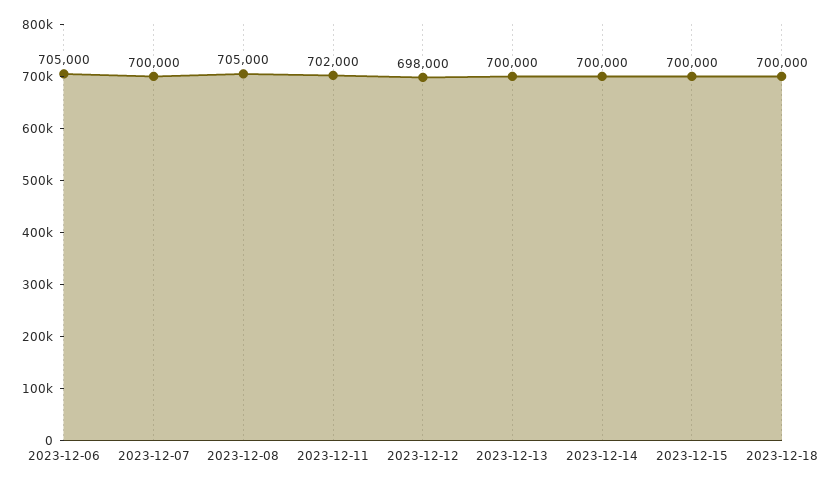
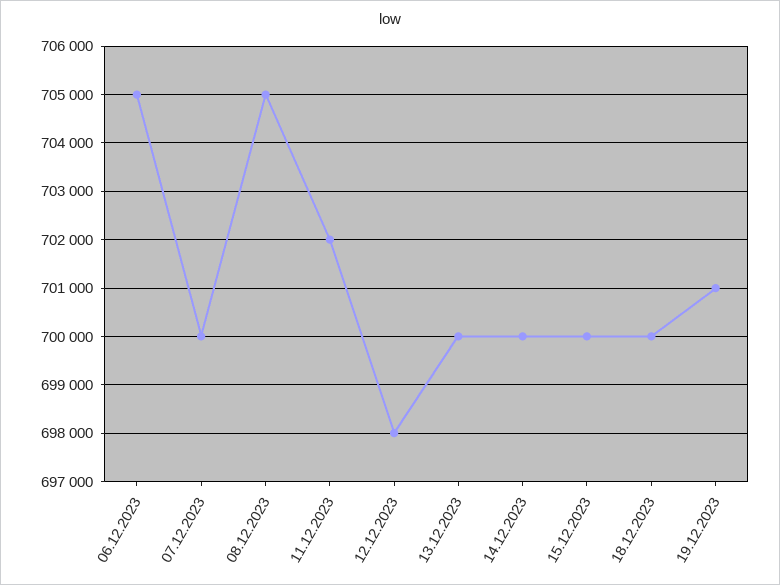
19.12.2023: none -> 701000

